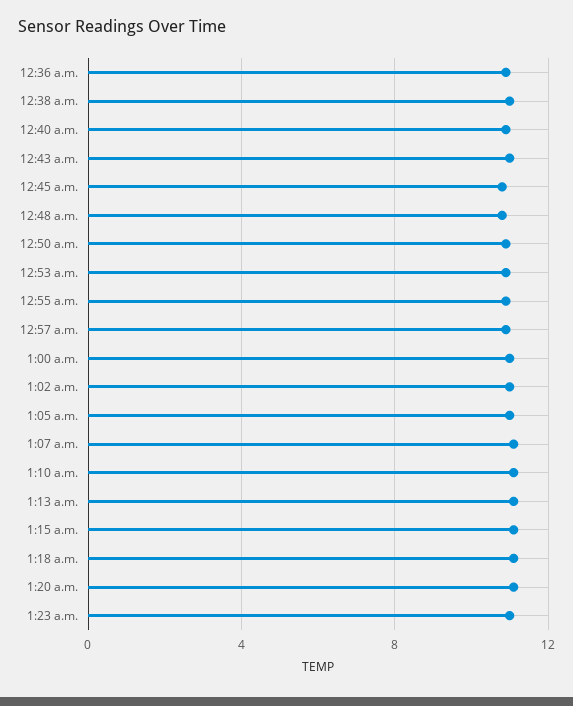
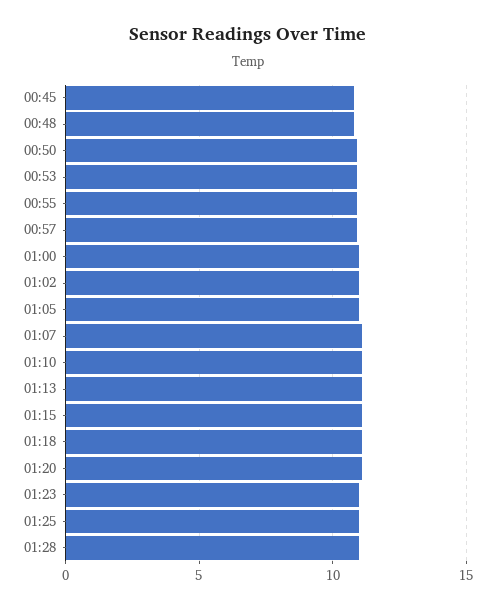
12:36 a.m.: 11 -> none
12:38 a.m.: 11 -> none
12:40 a.m.: 11 -> none
12:43 a.m.: 11 -> none
01:25: none -> 11
01:28: none -> 11

